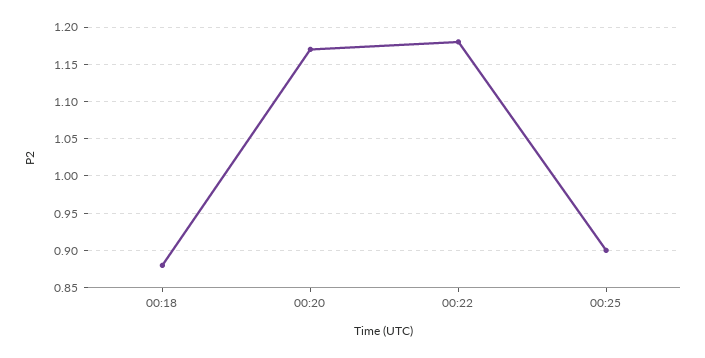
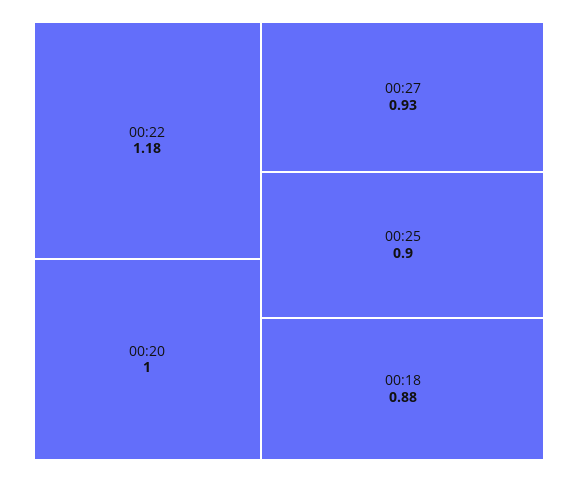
00:20: 1.17 -> 1
00:27: none -> 0.93

